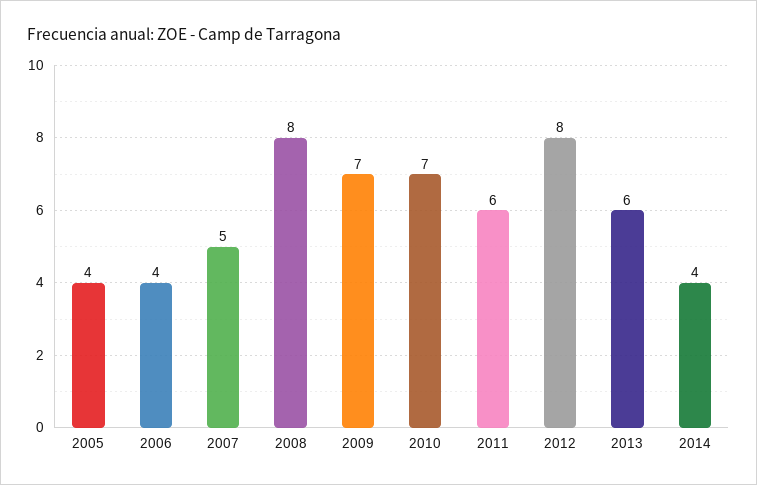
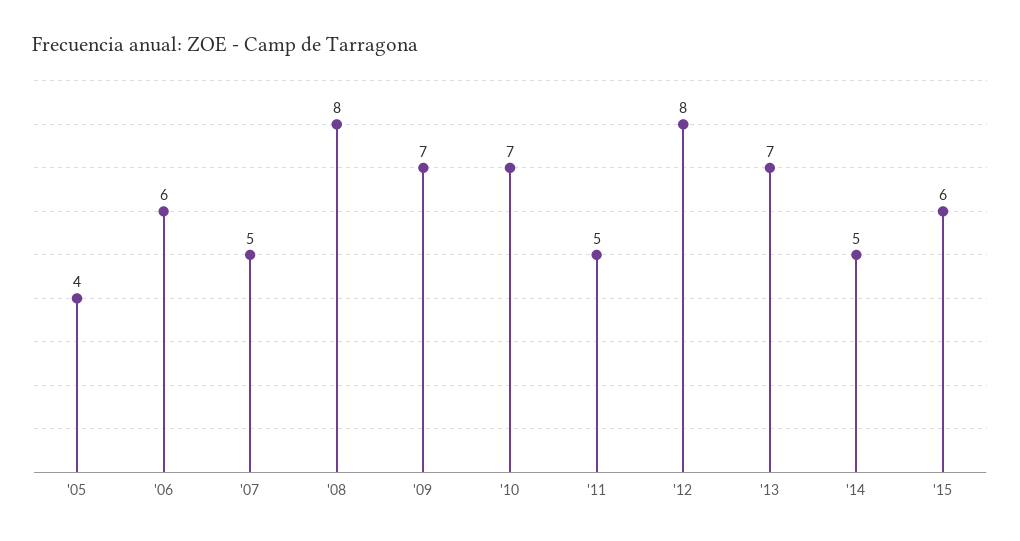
2006: 4 -> 6
2011: 6 -> 5
2013: 6 -> 7
2014: 4 -> 5
'15: none -> 6

